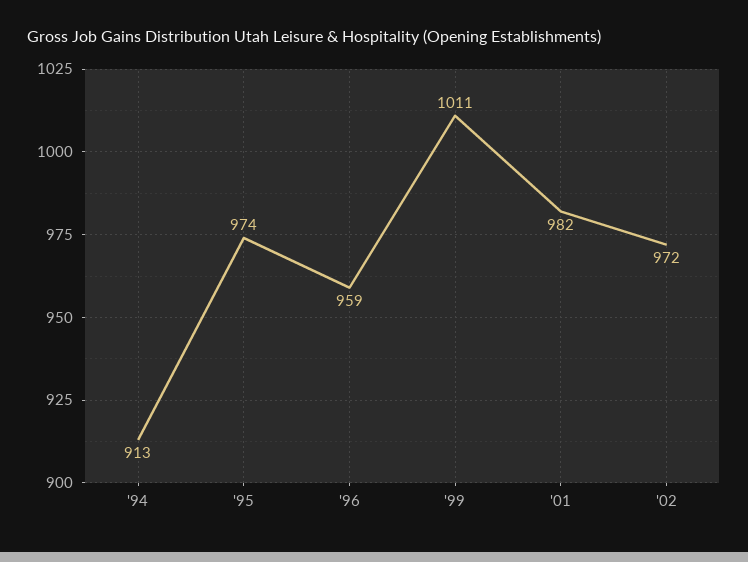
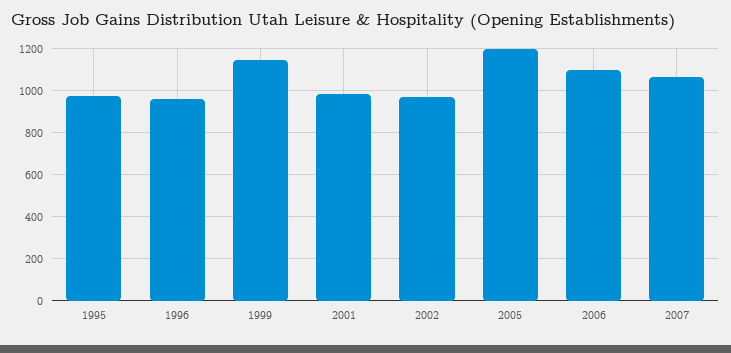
'94: 913 -> none
'99: 1011 -> 1150
2005: none -> 1200
2006: none -> 1100
2007: none -> 1050

